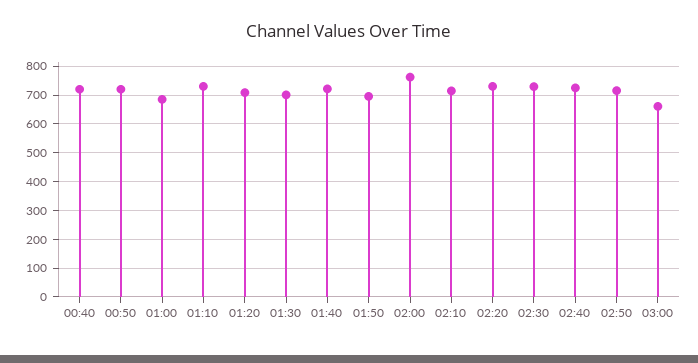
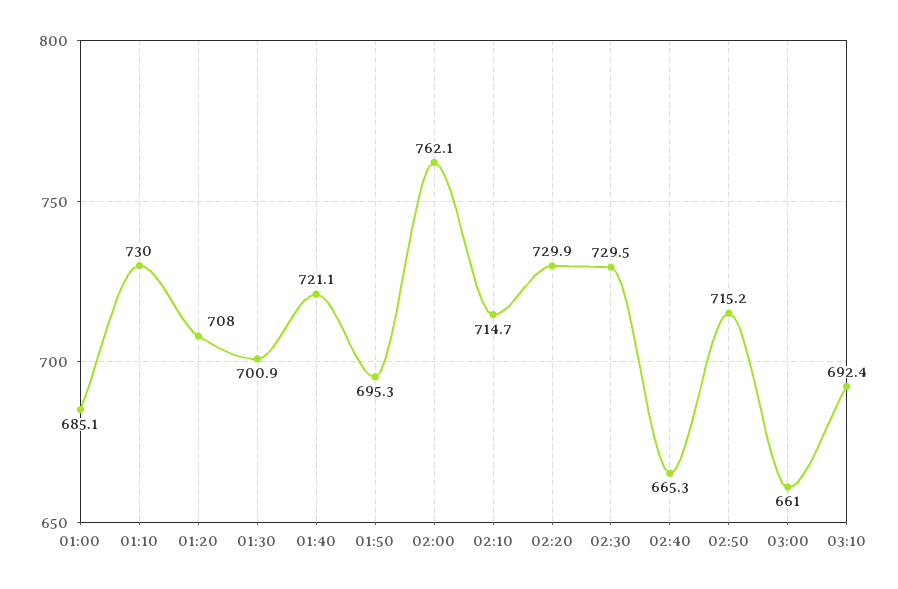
00:40: 725 -> none
00:50: 725 -> none
02:40: 725 -> 665.3
03:10: none -> 692.4

